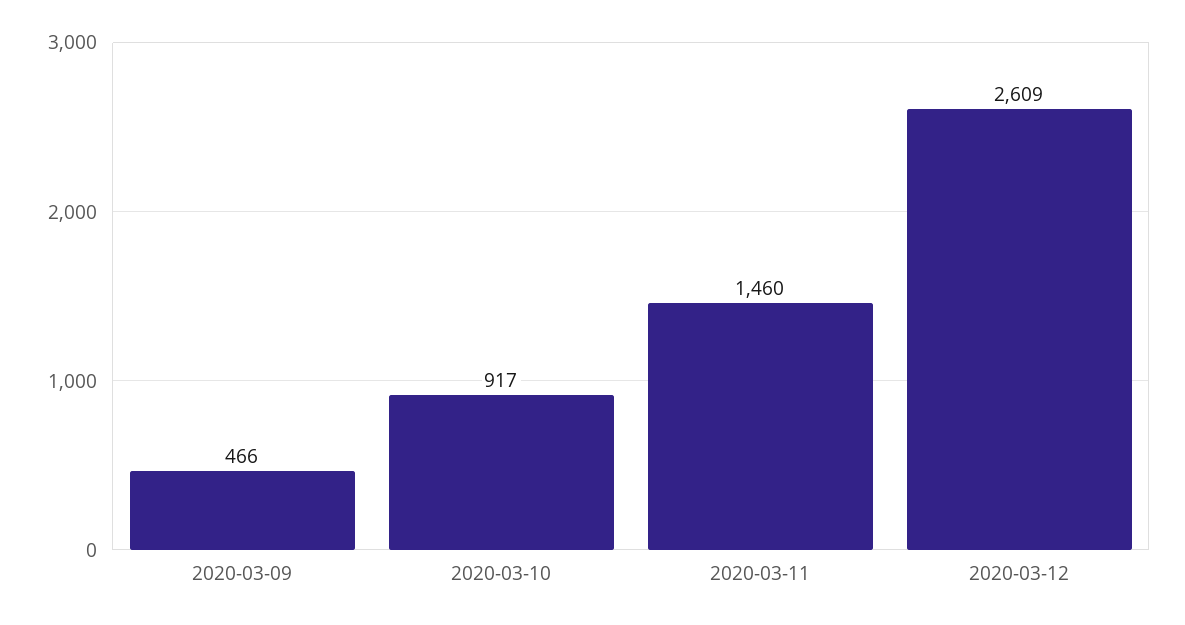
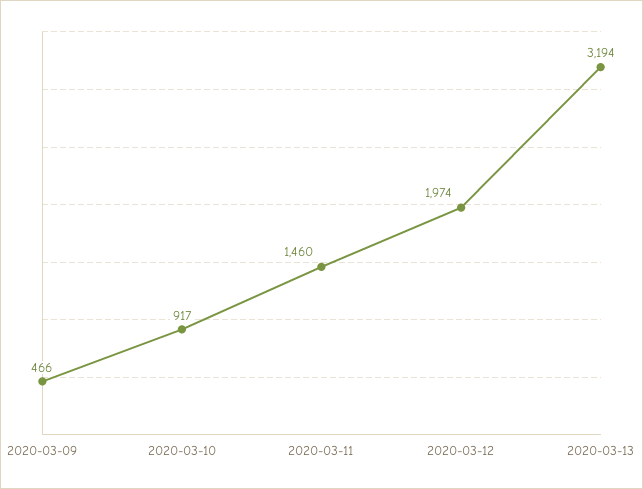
2020-03-12: 2609 -> 1974
2020-03-13: none -> 3194

